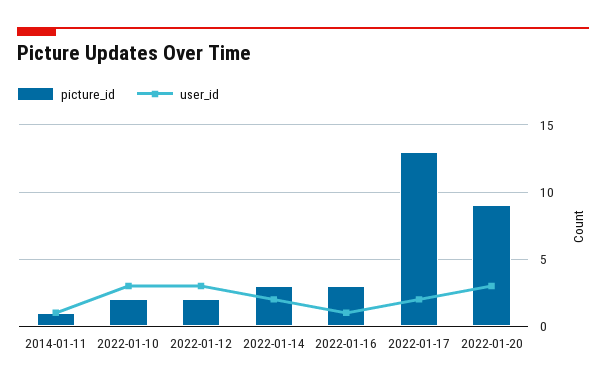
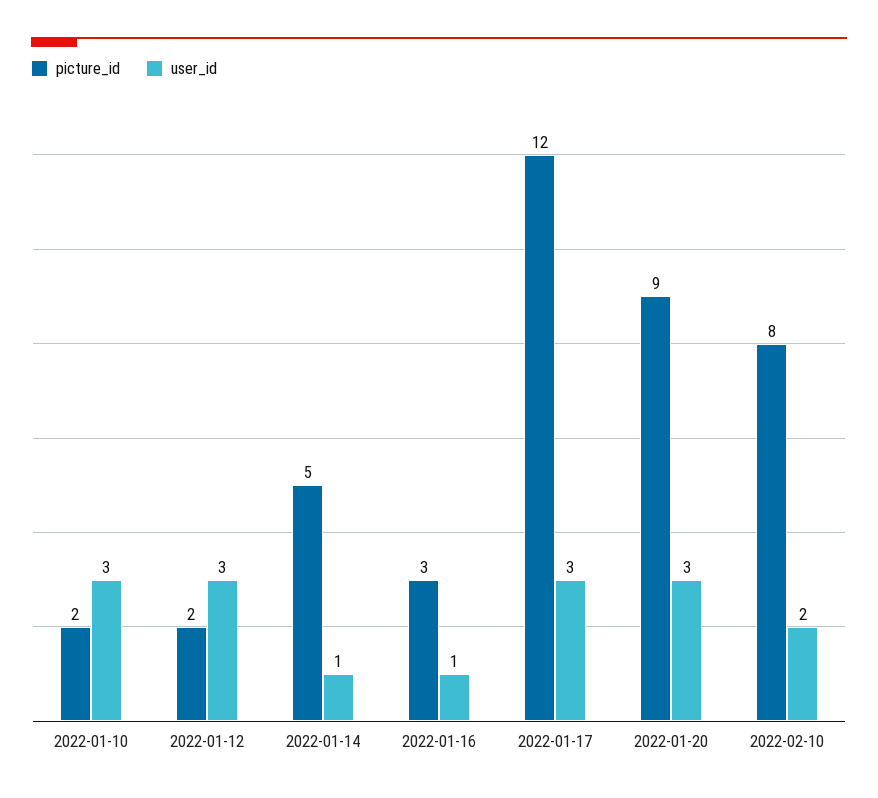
picture_id, 2014-01-11: 1 -> none
user_id, 2014-01-11: 1 -> none
picture_id, 2022-01-14: 3 -> 5
user_id, 2022-01-14: 2 -> 1
picture_id, 2022-01-17: 13 -> 12
user_id, 2022-01-17: 2 -> 3
picture_id, 2022-02-10: none -> 8
user_id, 2022-02-10: none -> 2

